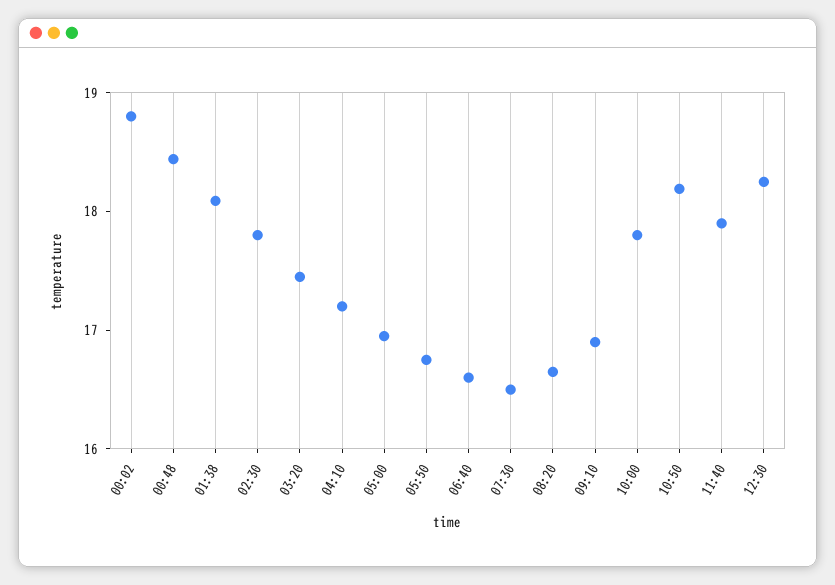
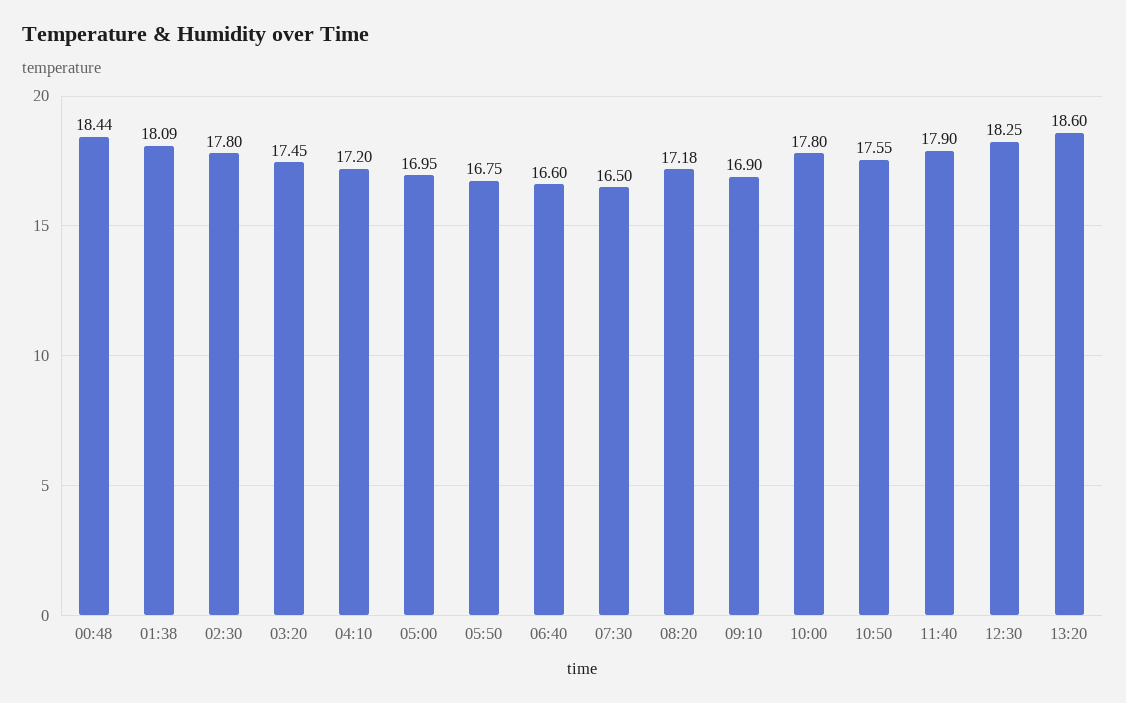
00:02: 18.8 -> none
08:20: 16.6 -> 17.18
10:50: 18.2 -> 17.55
13:20: none -> 18.6

